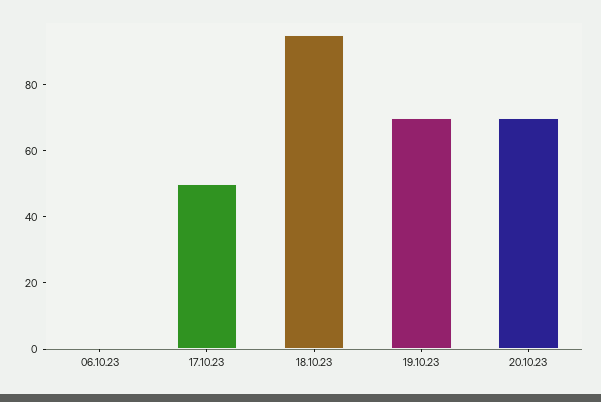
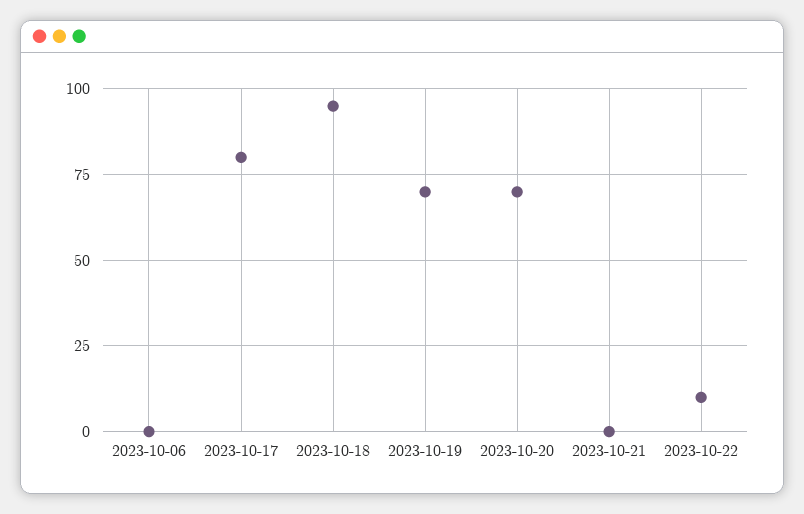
17.10.23: 50 -> 80
2023-10-21: none -> 0
2023-10-22: none -> 10

